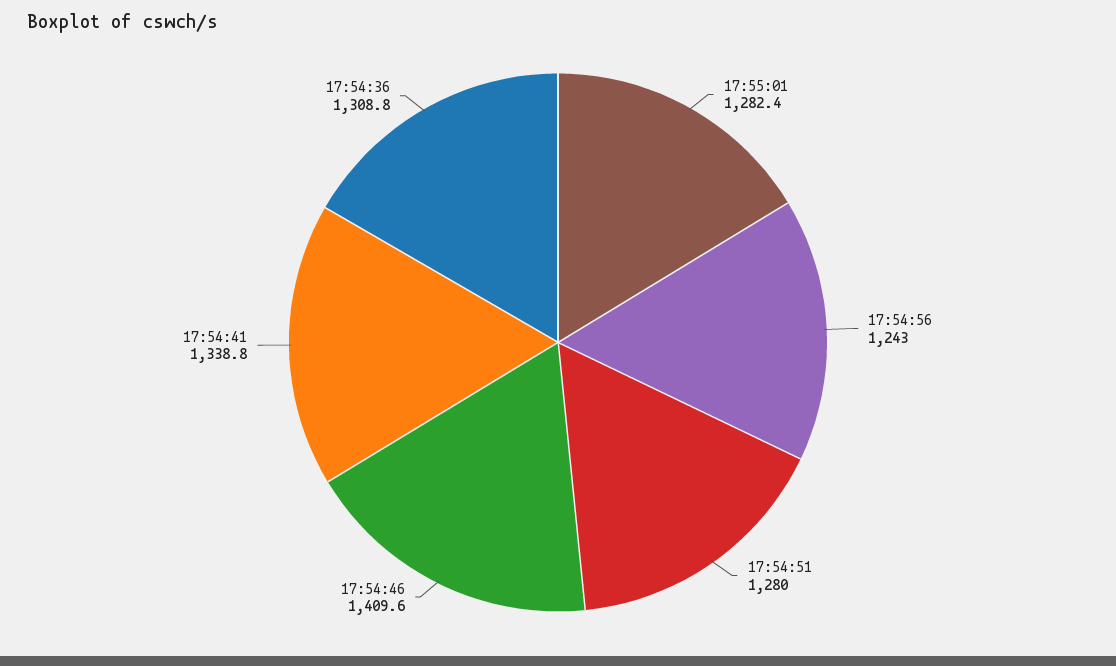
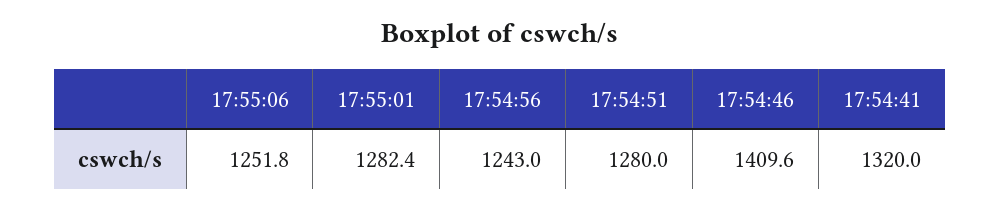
17:54:41: 1338.8 -> 1320
17:54:36: 1308.8 -> none
17:55:06: none -> 1251.8

